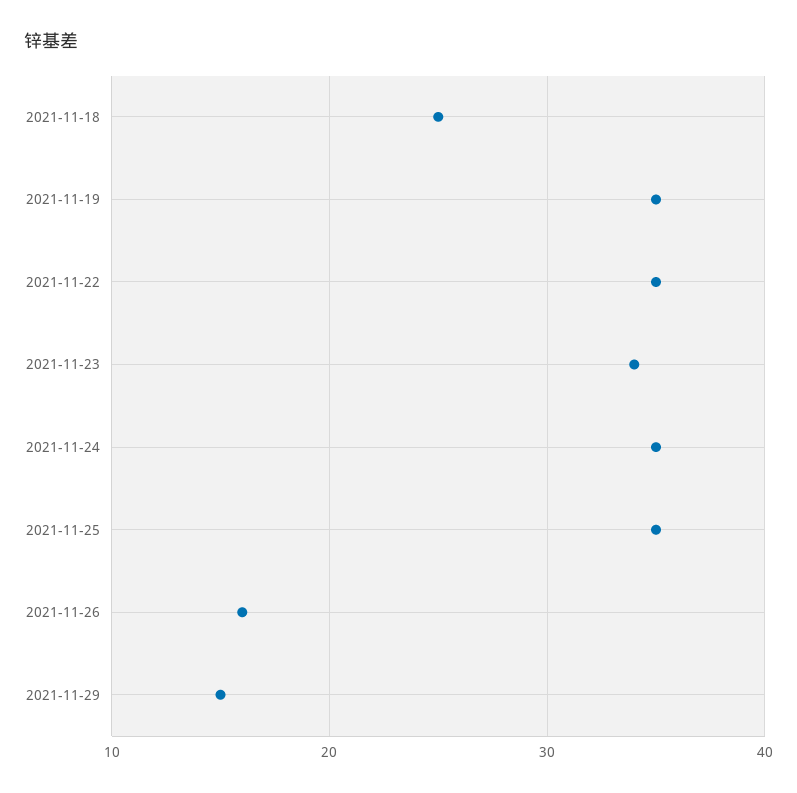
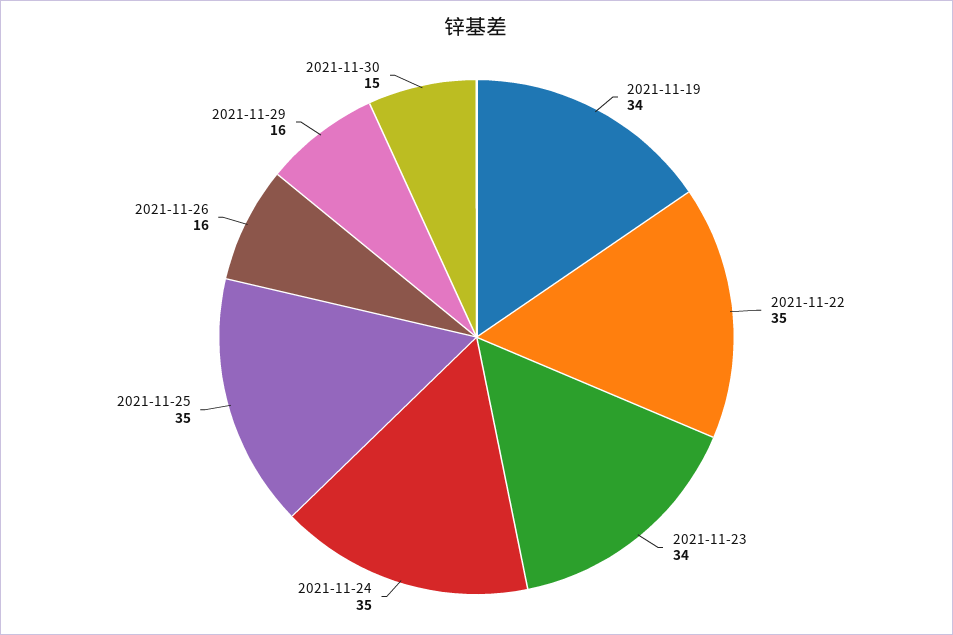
2021-11-18: 25 -> none
2021-11-19: 35 -> 34
2021-11-29: 15 -> 16
2021-11-30: none -> 15

